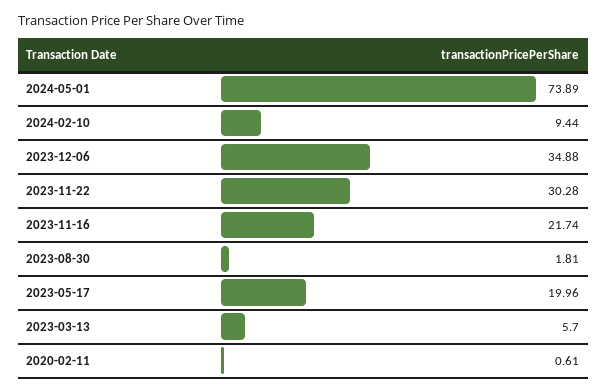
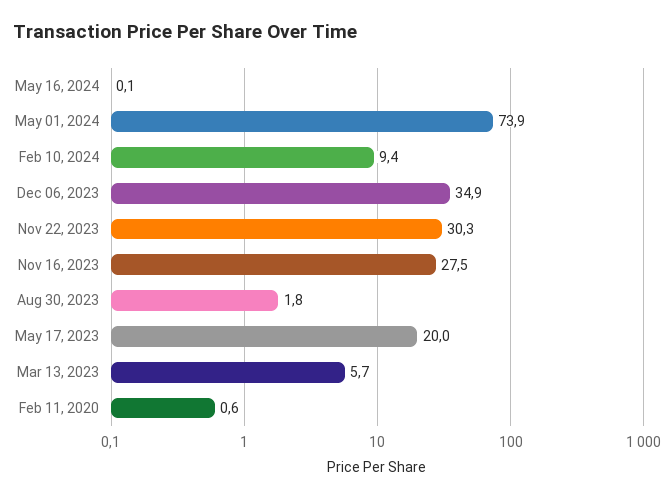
2023-11-16: 21.74 -> 27.5
May 16, 2024: none -> 0.1

